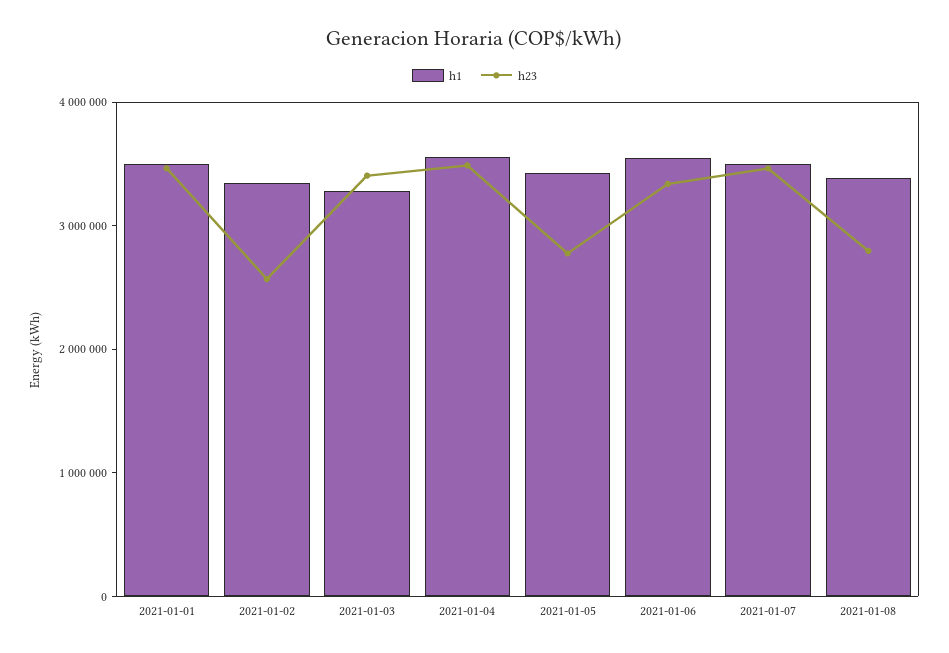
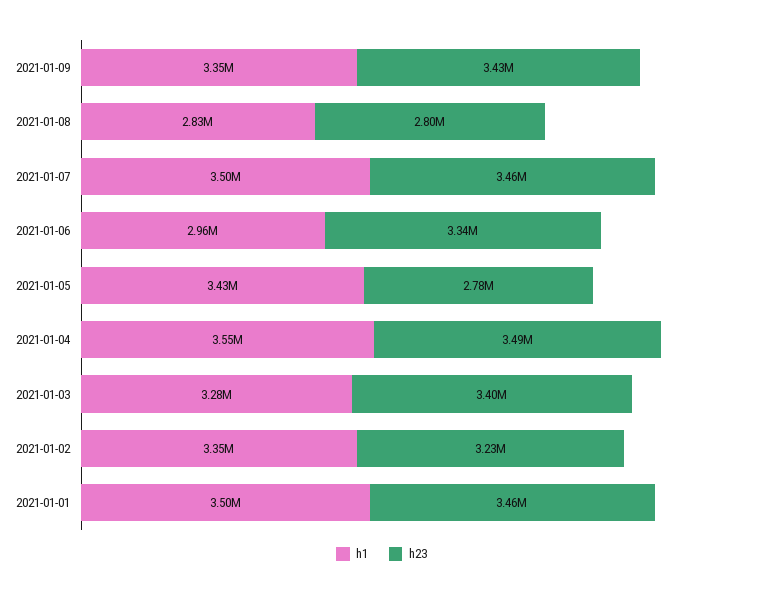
h23, 2021-01-02: 2600000 -> 3230000
h1, 2021-01-06: 3600000 -> 2960000
h1, 2021-01-08: 3400000 -> 2830000
h1, 2021-01-09: none -> 3350000
h23, 2021-01-09: none -> 3430000

